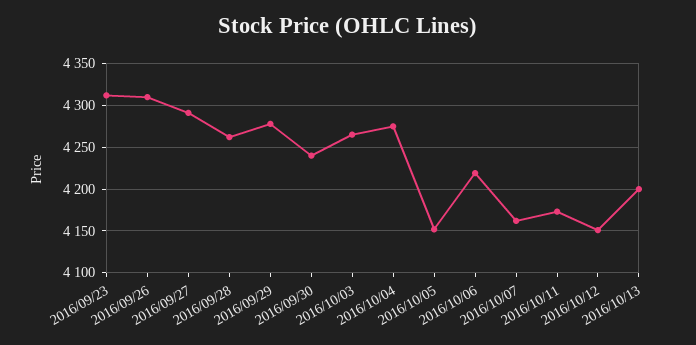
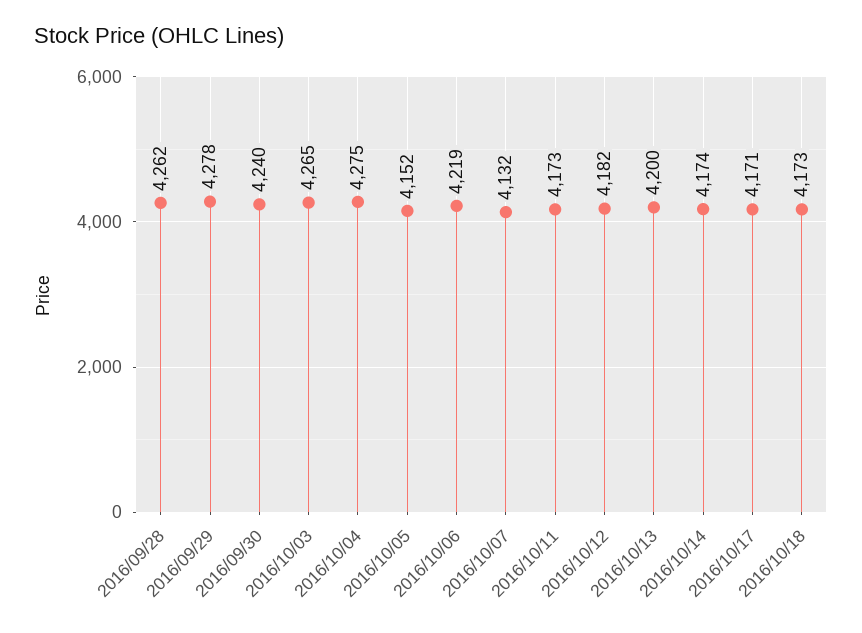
2016/09/23: 4310 -> none
2016/09/26: 4310 -> none
2016/09/27: 4290 -> none
2016/10/07: 4160 -> 4132
2016/10/12: 4150 -> 4182
2016/10/14: none -> 4174
2016/10/17: none -> 4171
2016/10/18: none -> 4173

